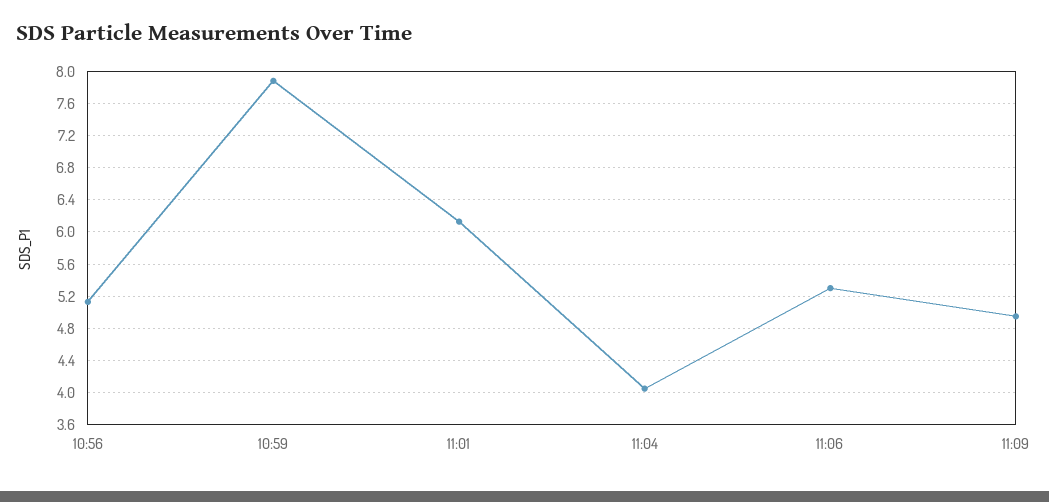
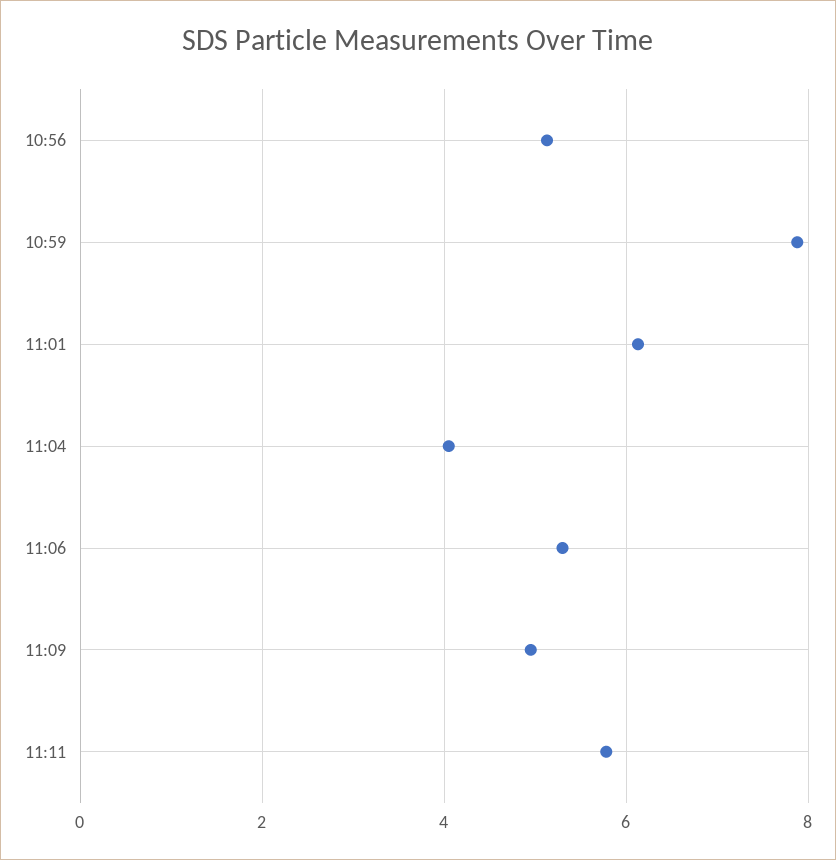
11:11: none -> 5.8

